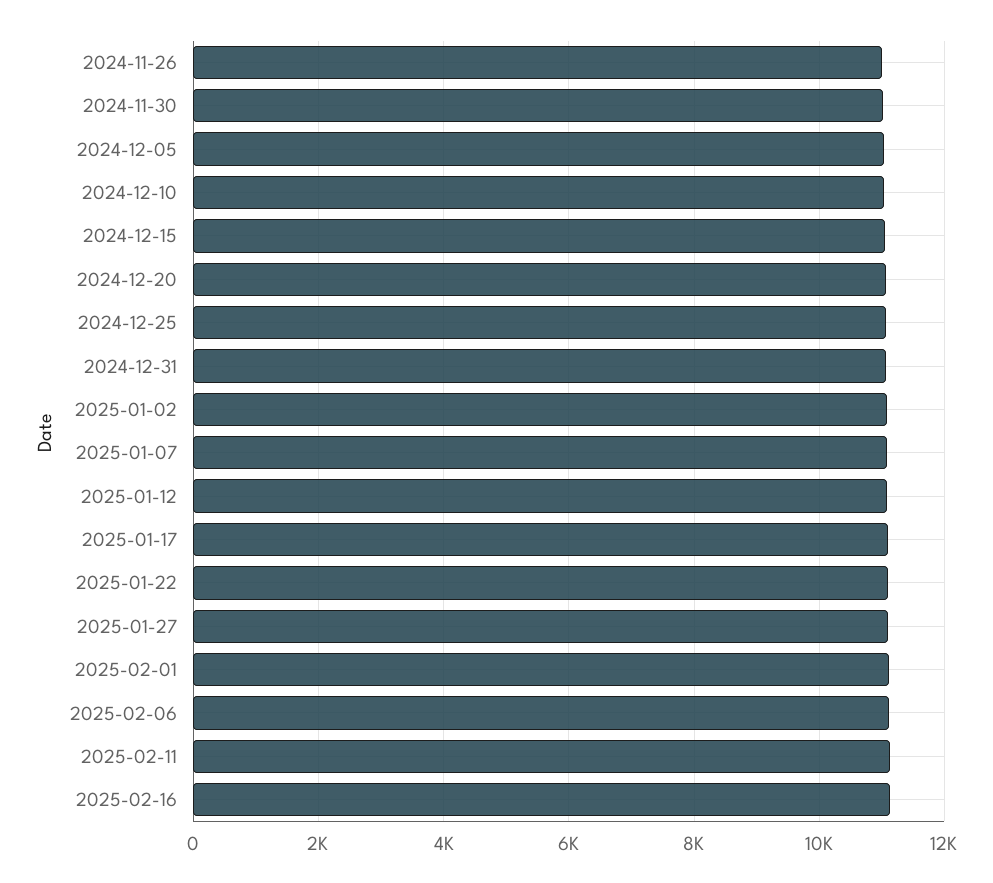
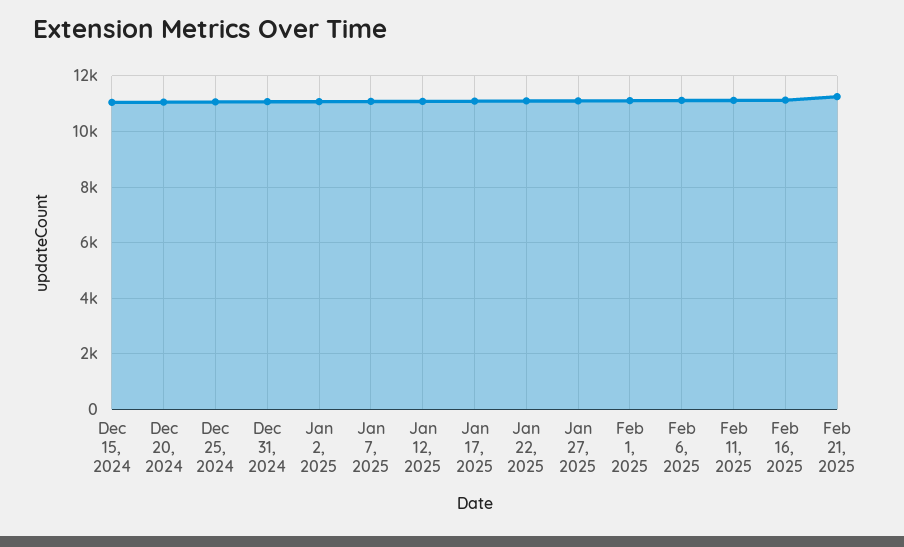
2024-11-26: 11000 -> none
2024-11-30: 11000 -> none
2024-12-05: 11000 -> none
2024-12-10: 11000 -> none
Feb 21, 2025: none -> 11250

